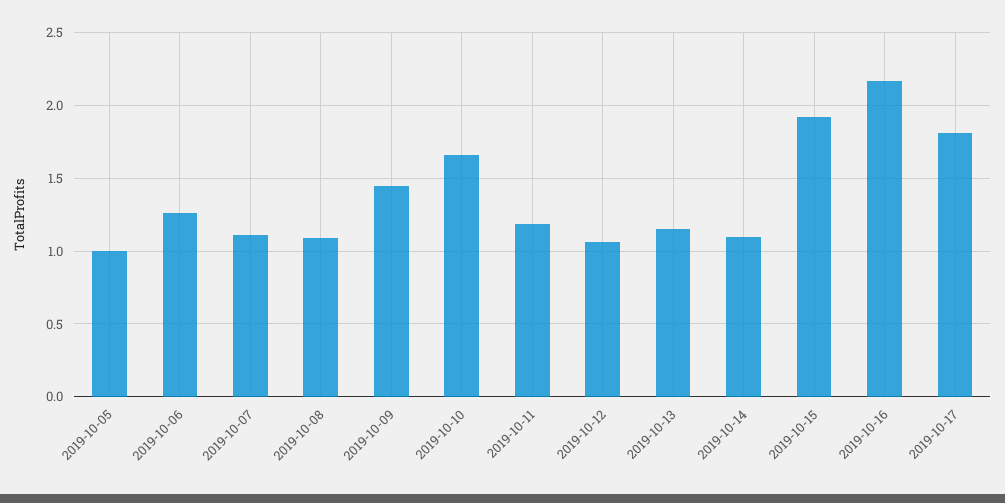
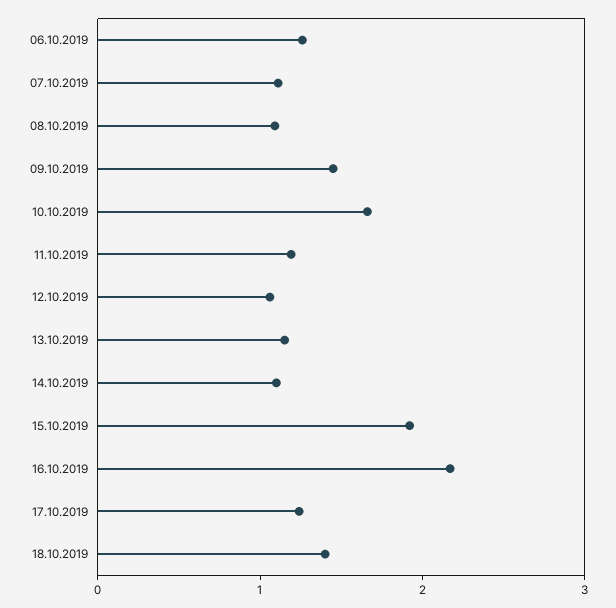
2019-10-05: 1 -> none
2019-10-17: 1.8 -> 1.2
18.10.2019: none -> 1.4

